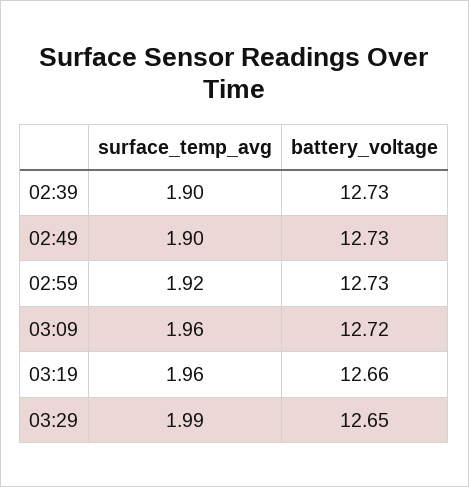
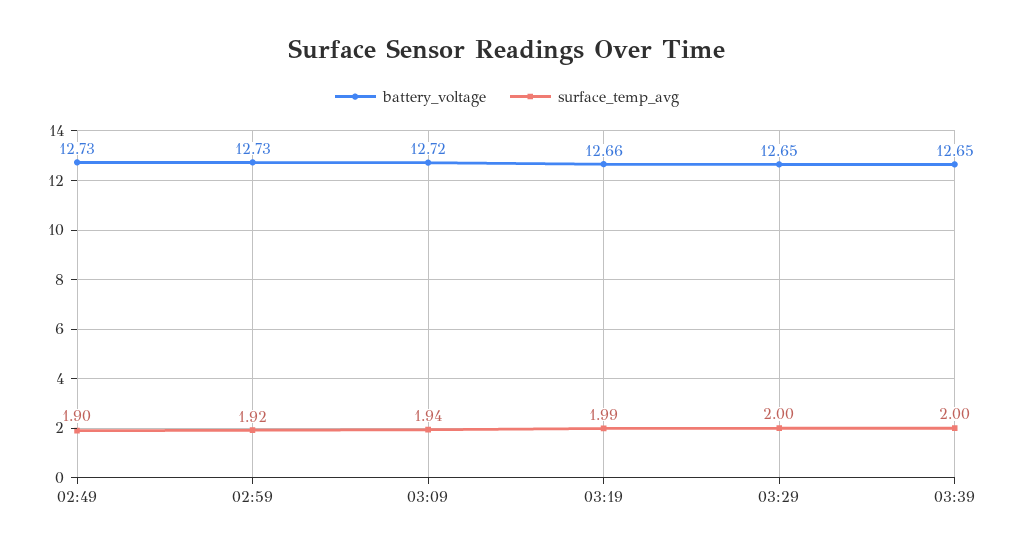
surface_temp_avg, 02:39: 1.9 -> none
battery_voltage, 02:39: 12.73 -> none
surface_temp_avg, 03:09: 1.96 -> 1.94
surface_temp_avg, 03:19: 1.96 -> 1.99
surface_temp_avg, 03:29: 1.99 -> 2
battery_voltage, 03:39: none -> 12.65
surface_temp_avg, 03:39: none -> 2

